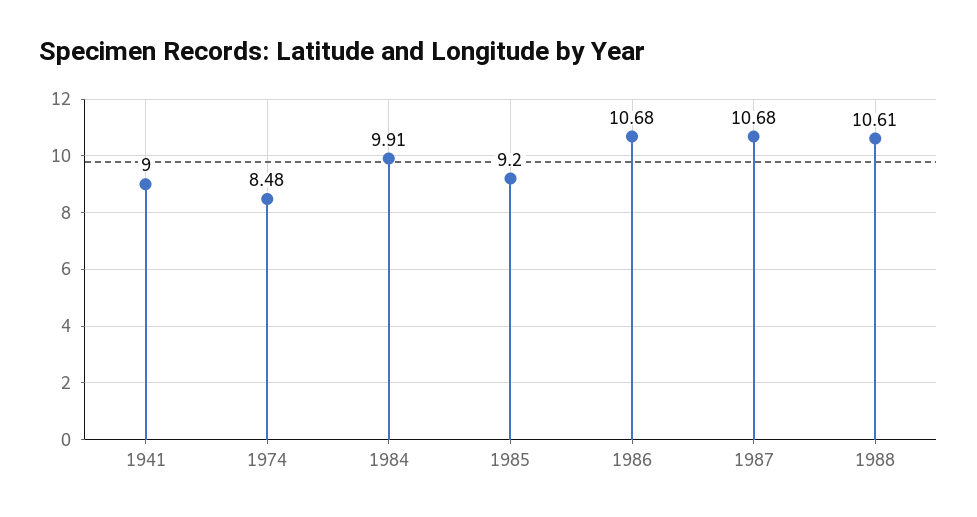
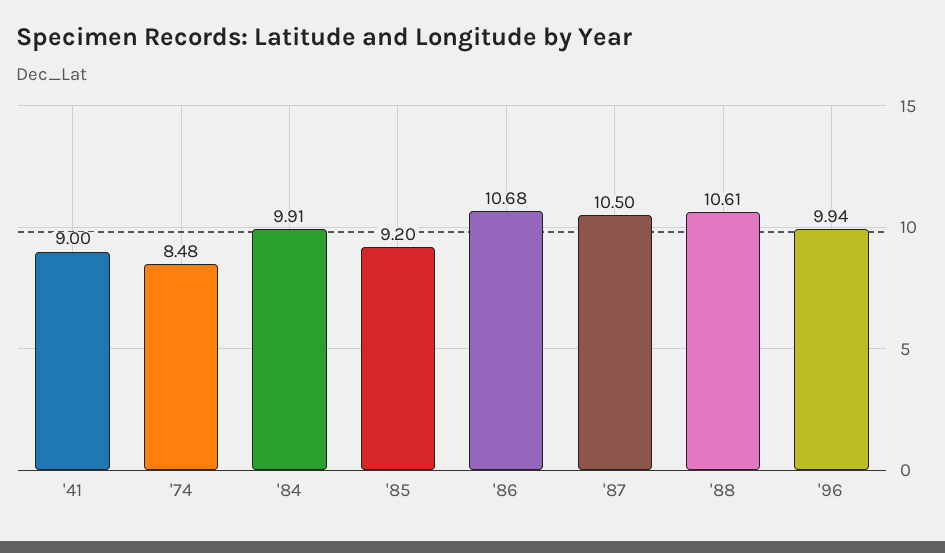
1987: 10.68 -> 10.5
'96: none -> 9.94

